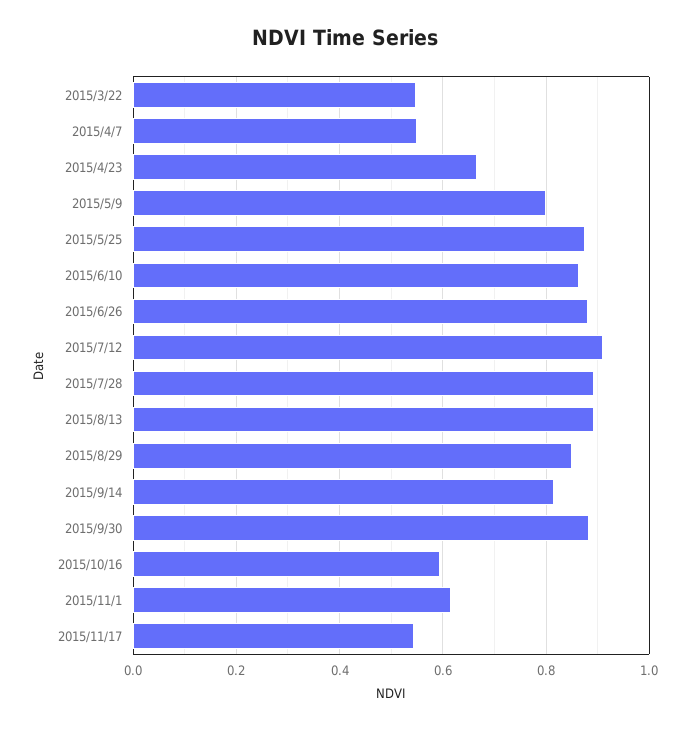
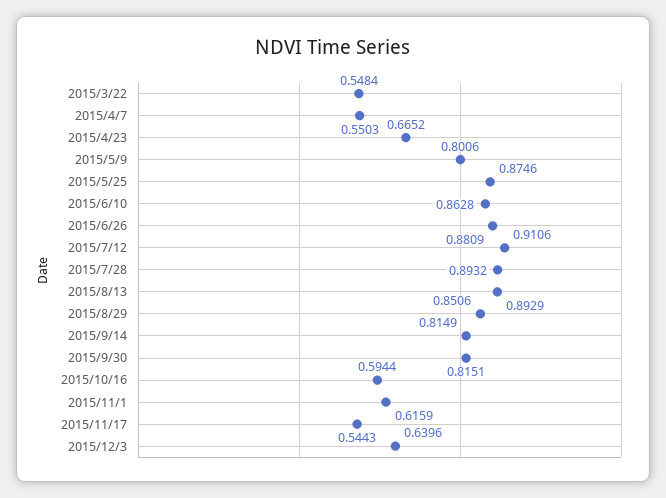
2015/9/30: 0.88 -> 0.8151
2015/12/3: none -> 0.6396

